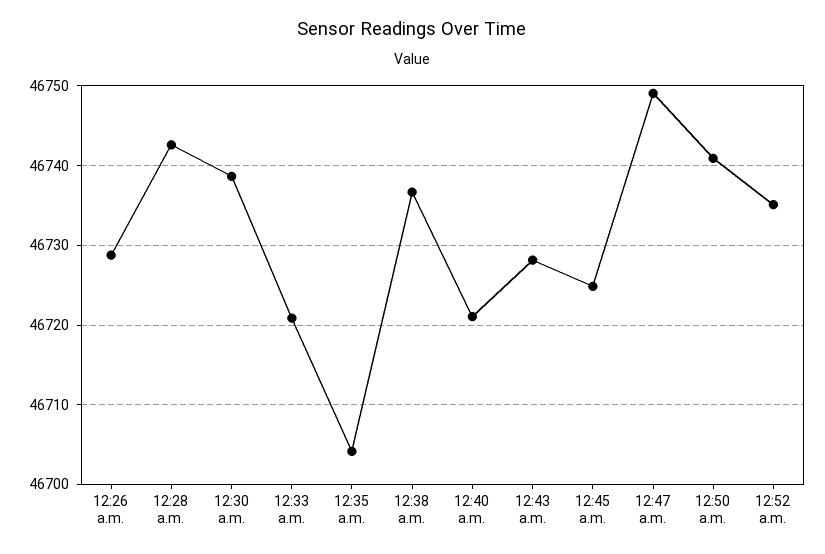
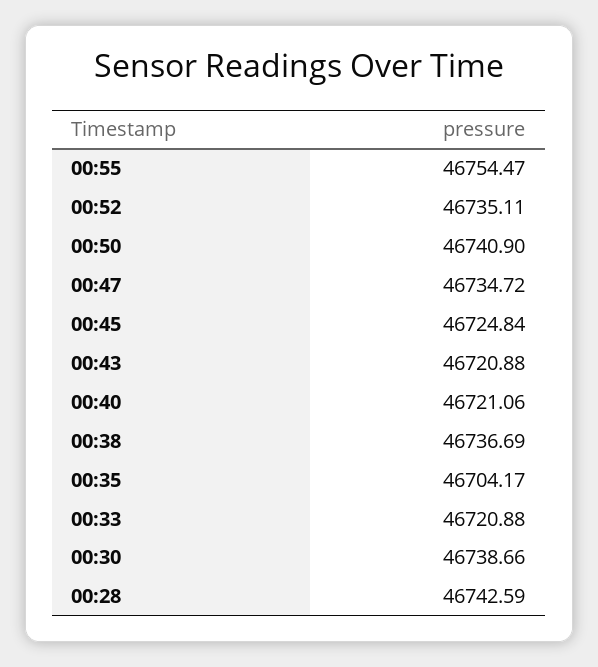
12:26 a.m.: 46729 -> none
12:43 a.m.: 46728 -> 46720.88
12:47 a.m.: 46749 -> 46734.72
00:55: none -> 46754.47

